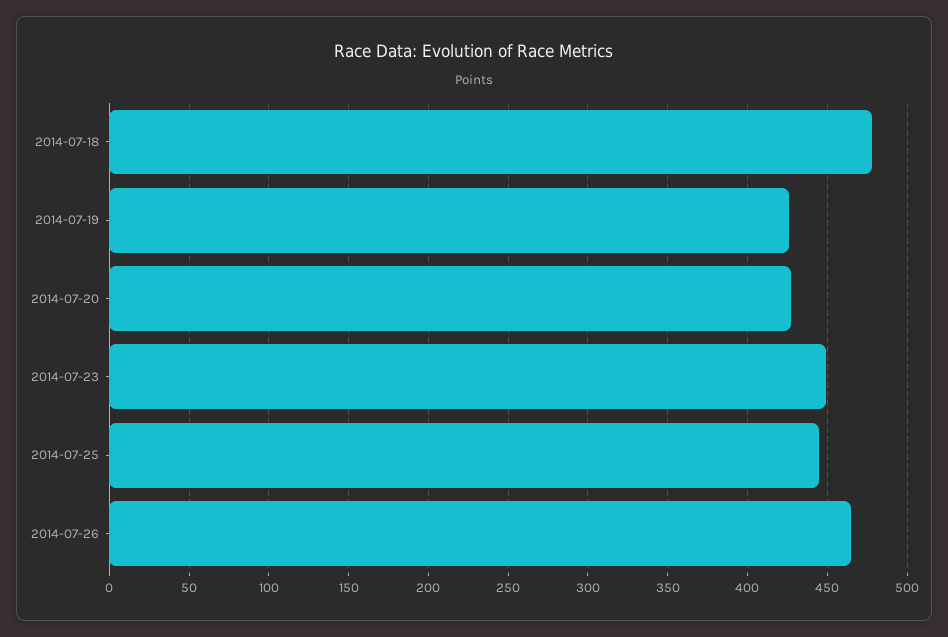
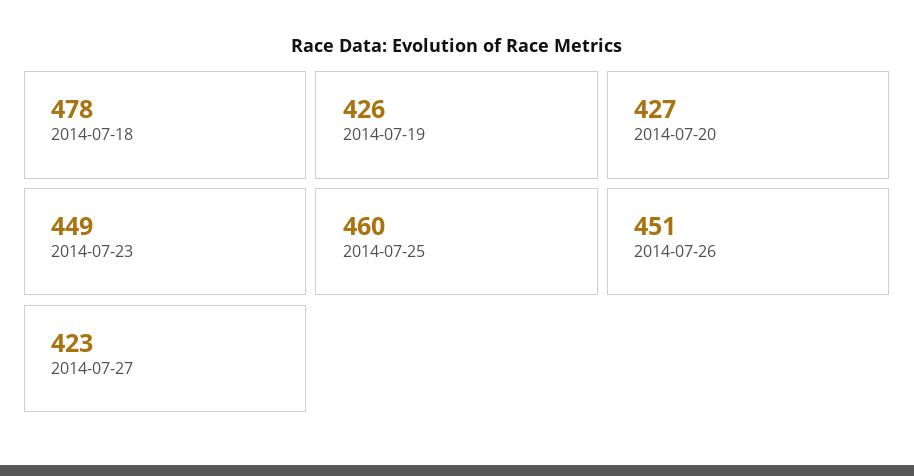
2014-07-25: 445 -> 460
2014-07-26: 465 -> 451
2014-07-27: none -> 423

